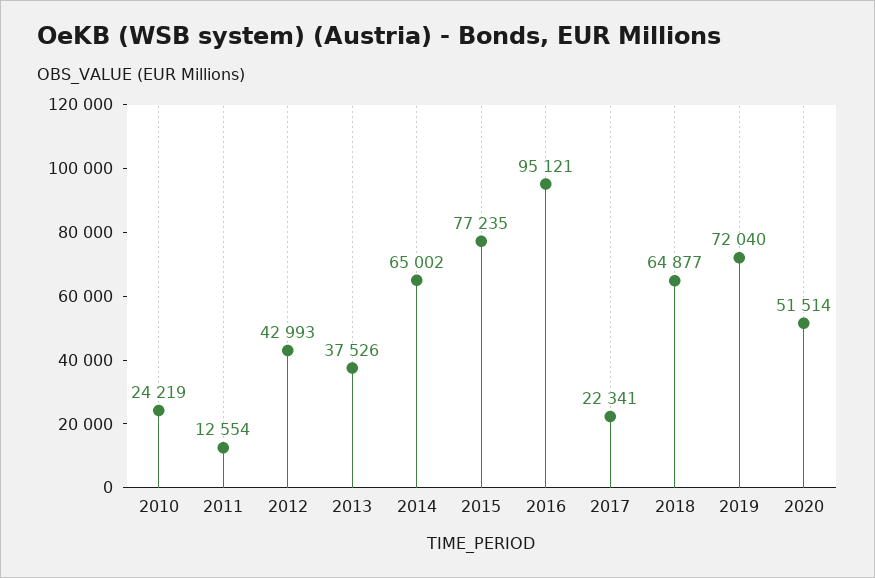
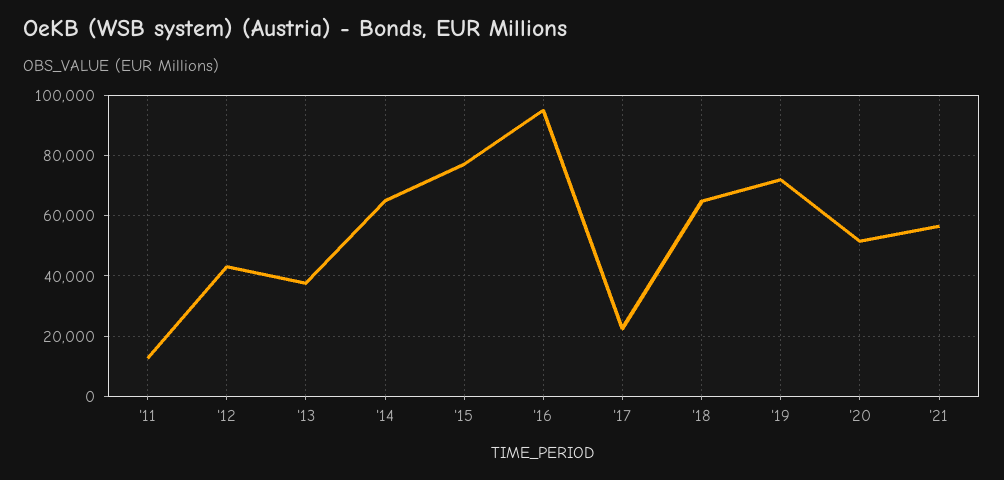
2010: 24219 -> none
'21: none -> 56000

